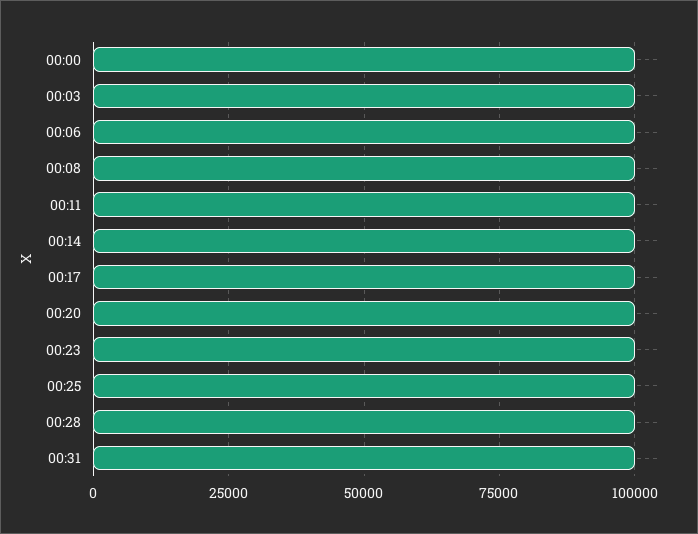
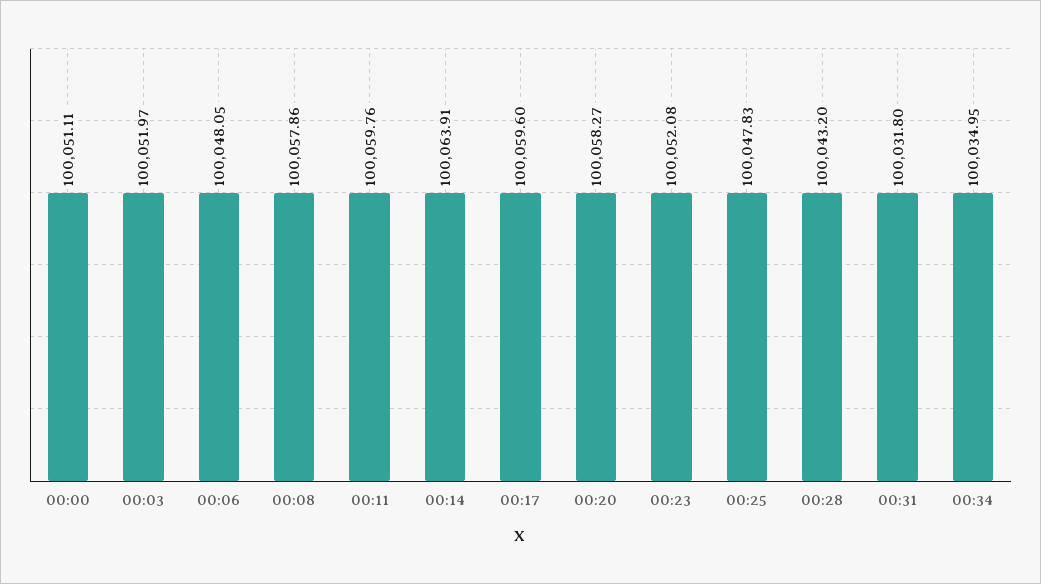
00:34: none -> 100034.95

